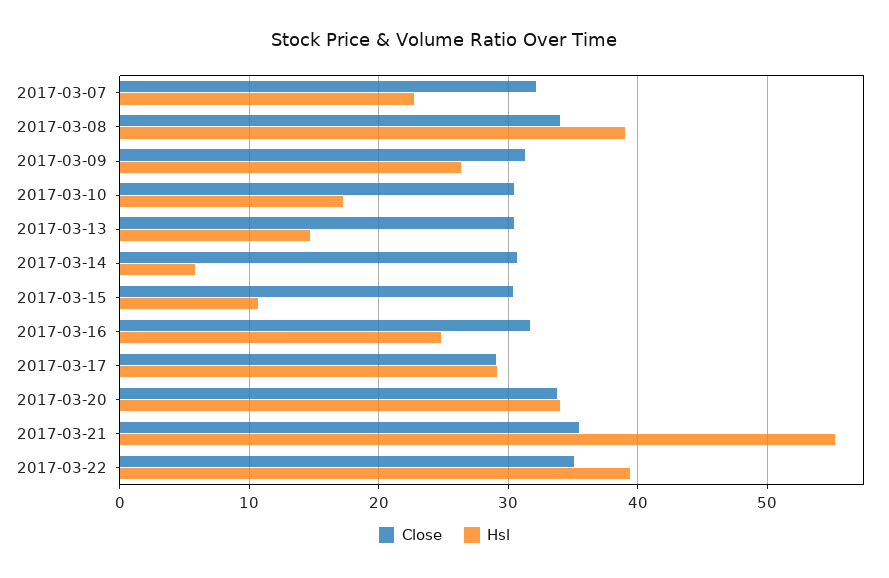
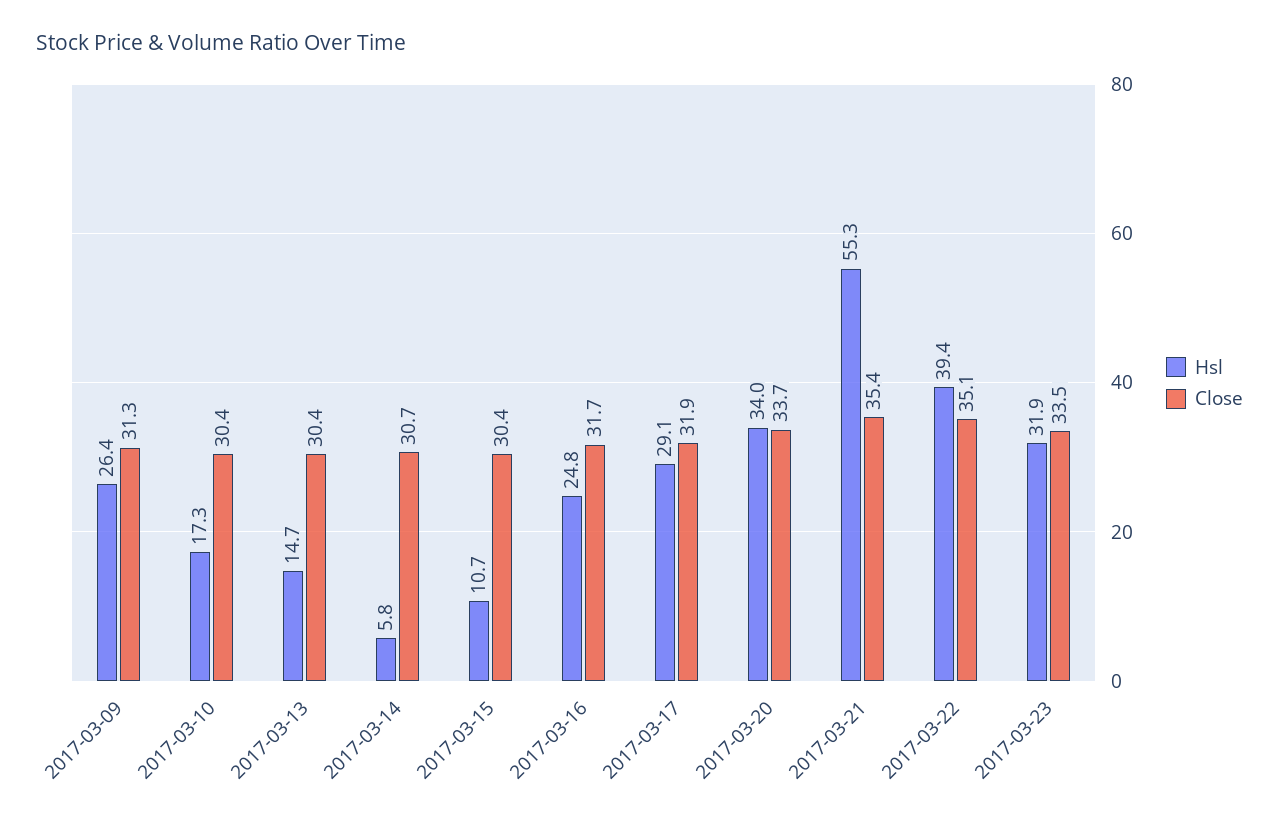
Close, 2017-03-07: 32 -> none
Hsl, 2017-03-07: 23 -> none
Close, 2017-03-08: 34 -> none
Hsl, 2017-03-08: 39 -> none
Close, 2017-03-17: 29 -> 31.9
Hsl, 2017-03-23: none -> 31.9
Close, 2017-03-23: none -> 33.5

